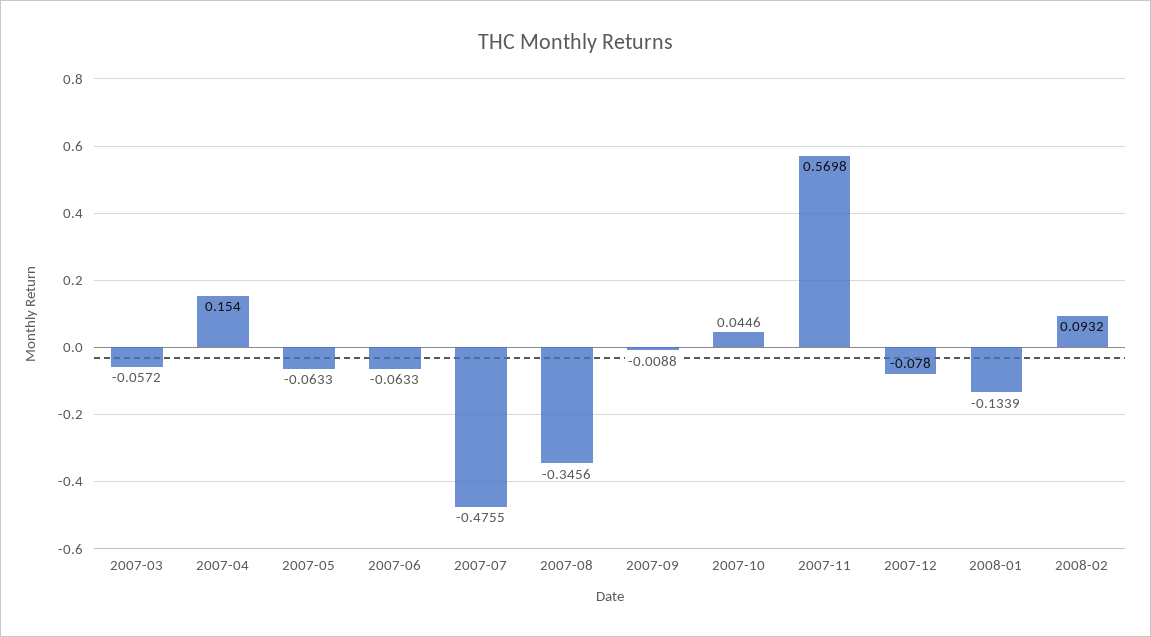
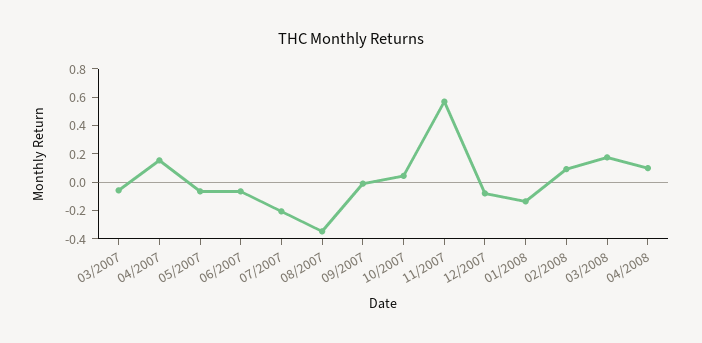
2007-07: -0.4755 -> -0.2
03/2008: none -> 0.2
04/2008: none -> 0.1

